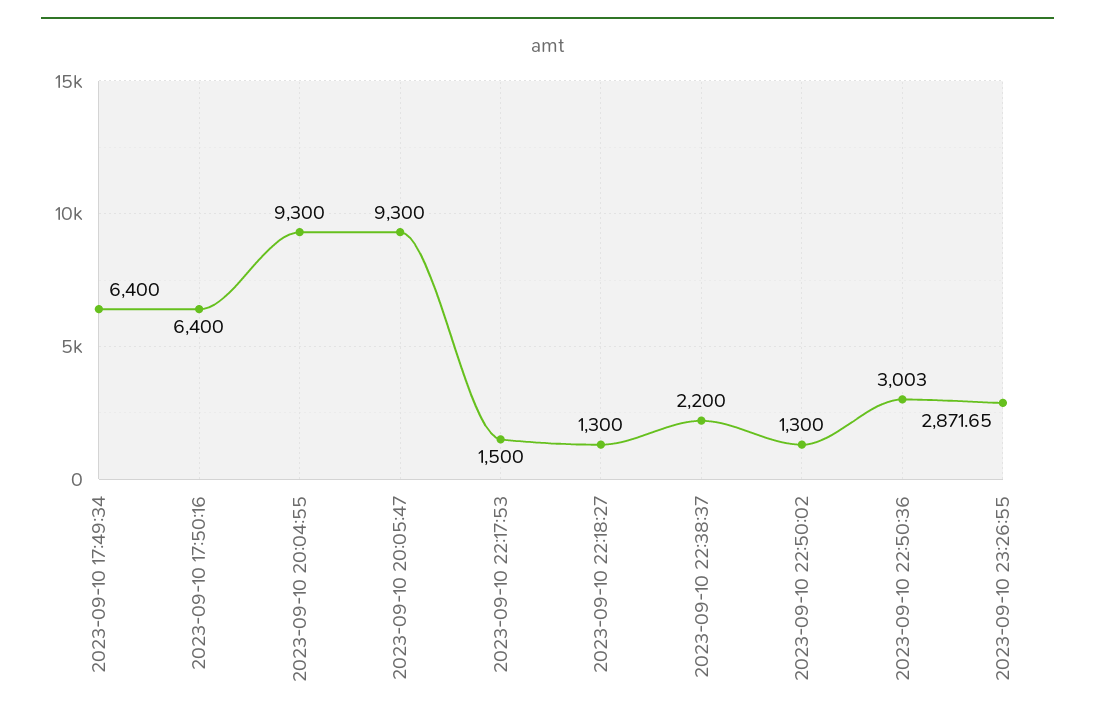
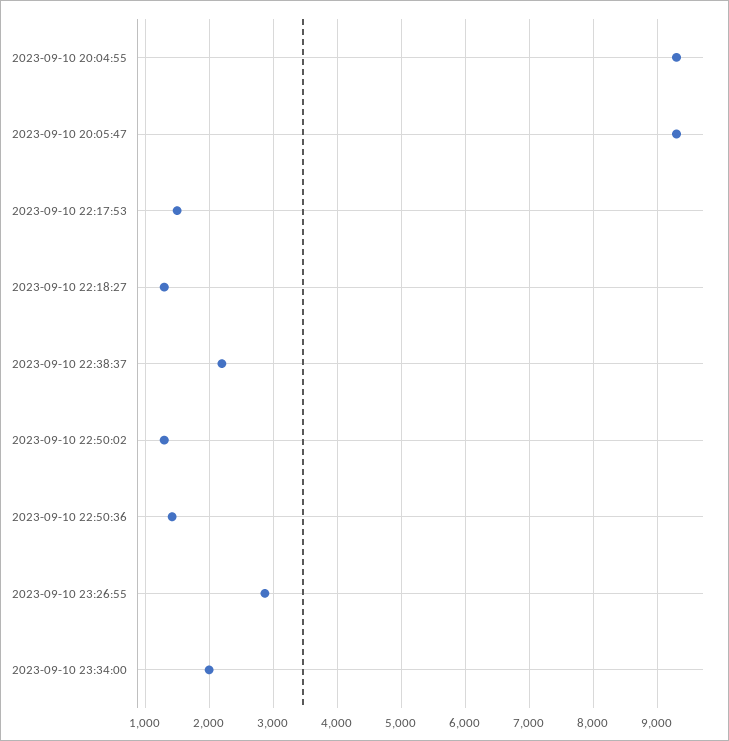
2023-09-10 17:49:34: 6400 -> none
2023-09-10 17:50:16: 6400 -> none
2023-09-10 22:50:36: 3003 -> 1400
2023-09-10 23:34:00: none -> 2000

